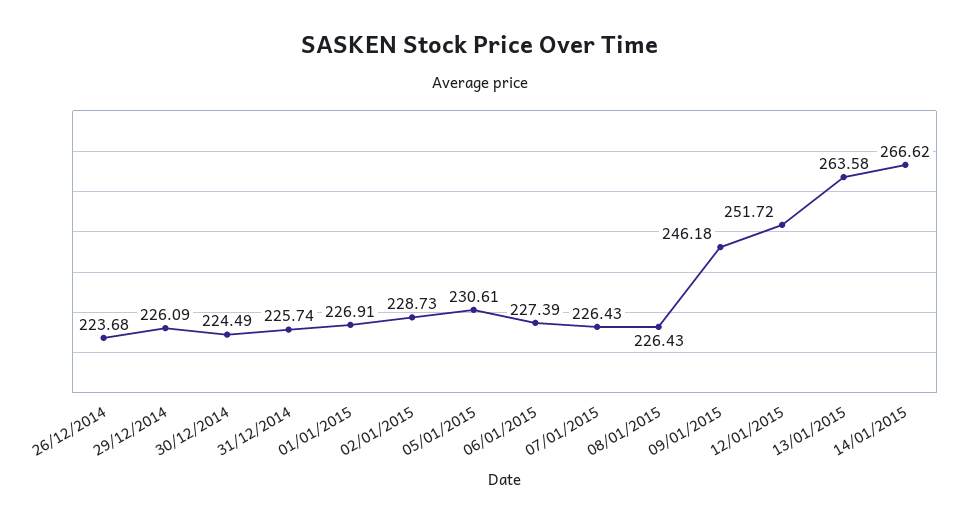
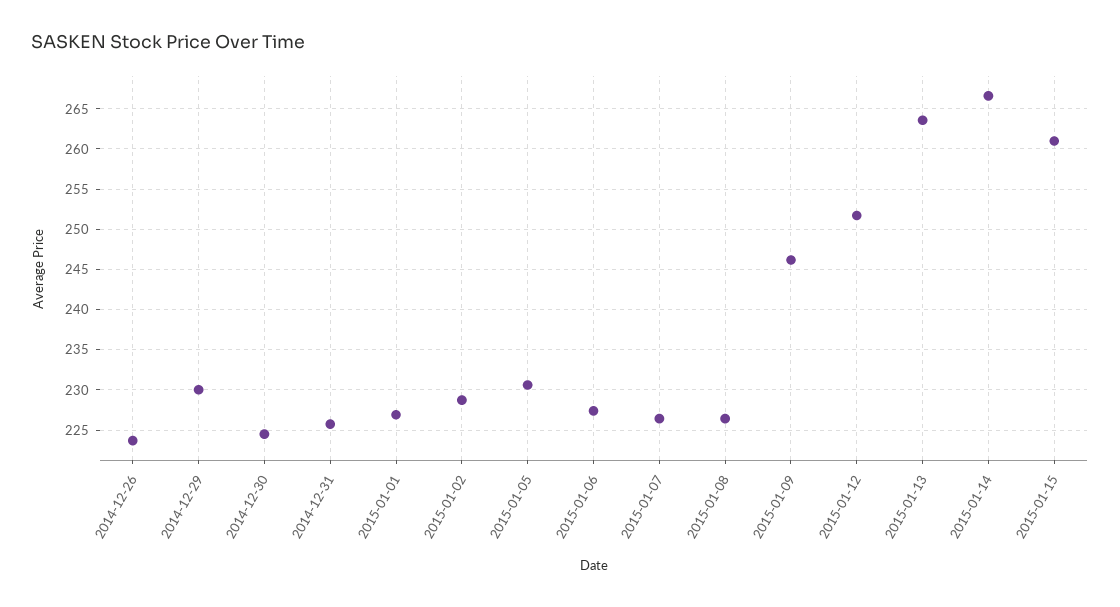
29/12/2014: 226.09 -> 230
2015-01-15: none -> 261

